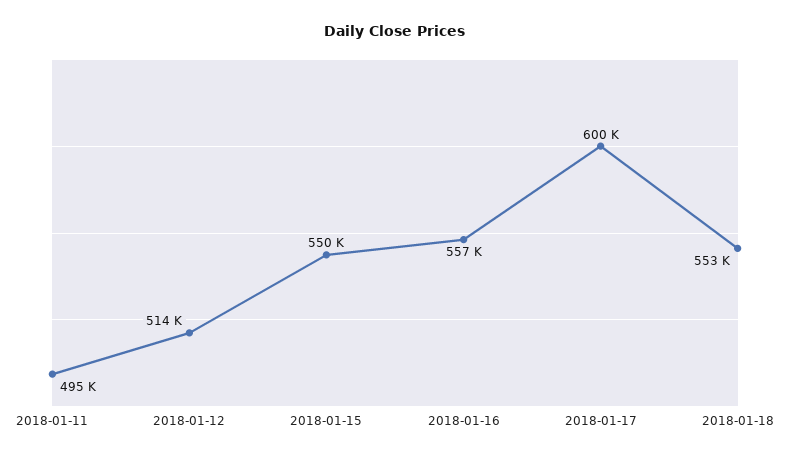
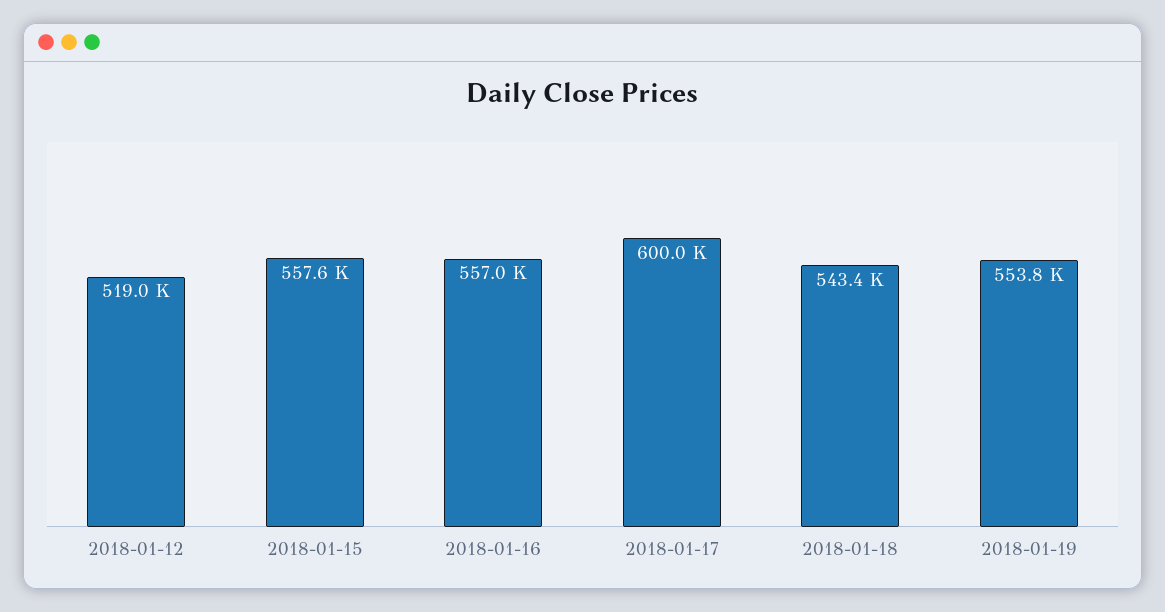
2018-01-11: 495000 -> none
2018-01-12: 514000 -> 519000
2018-01-15: 550000 -> 557600
2018-01-18: 553000 -> 543400
2018-01-19: none -> 553800

